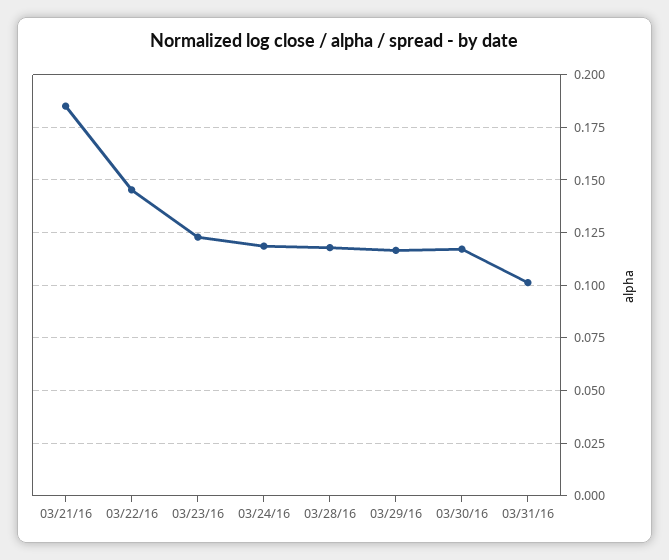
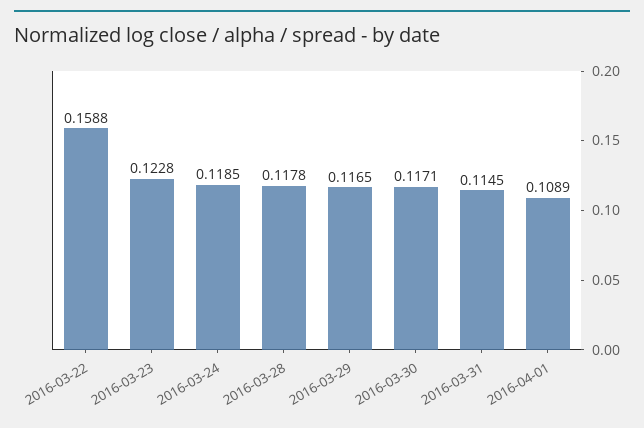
03/21/16: 0.185 -> none
03/22/16: 0.145 -> 0.1588
03/31/16: 0.1 -> 0.1145
2016-04-01: none -> 0.1089

